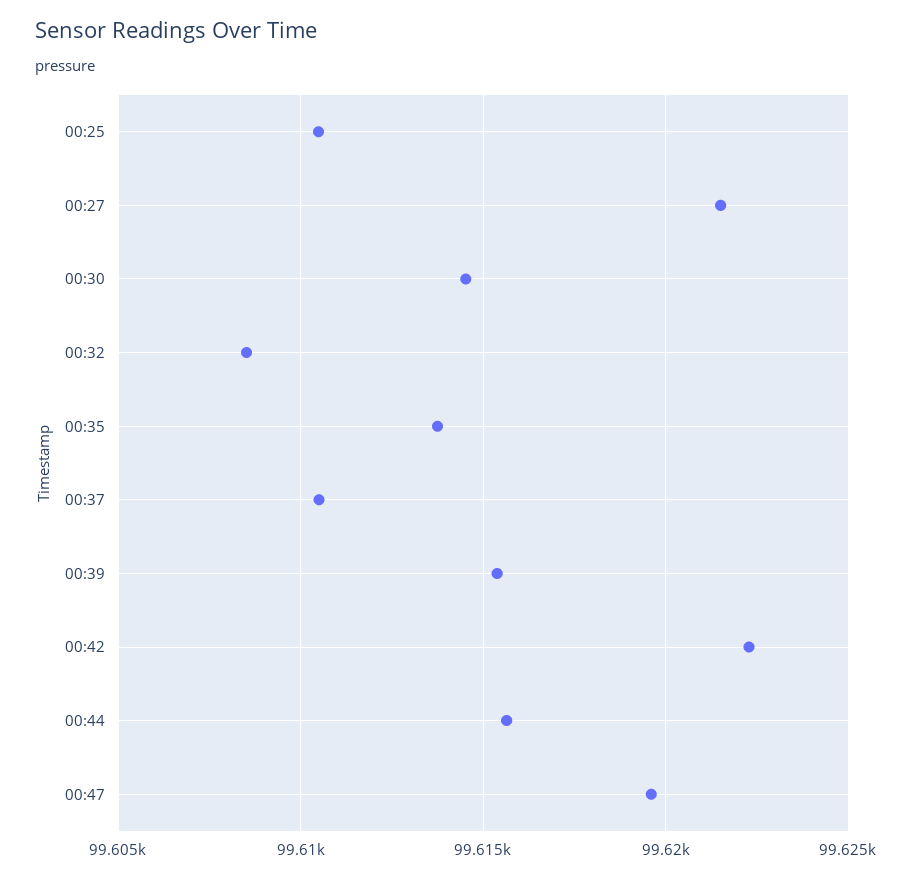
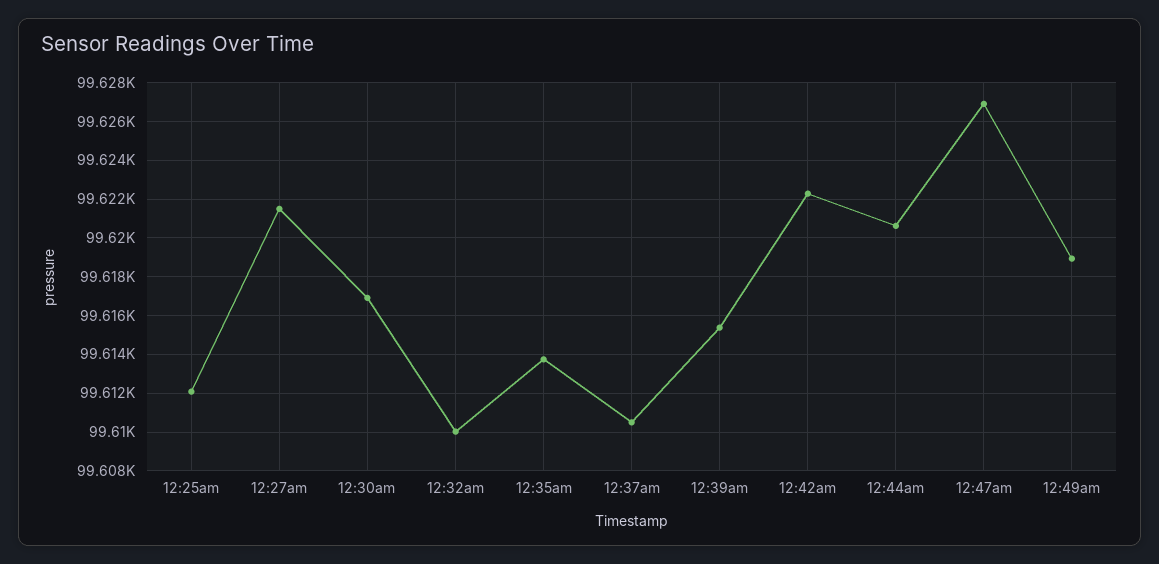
00:25: 99610.5 -> 99612
00:30: 99614.5 -> 99617
00:32: 99608.5 -> 99610
00:44: 99615.5 -> 99620.5
00:47: 99619.5 -> 99627
12:49am: none -> 99619

